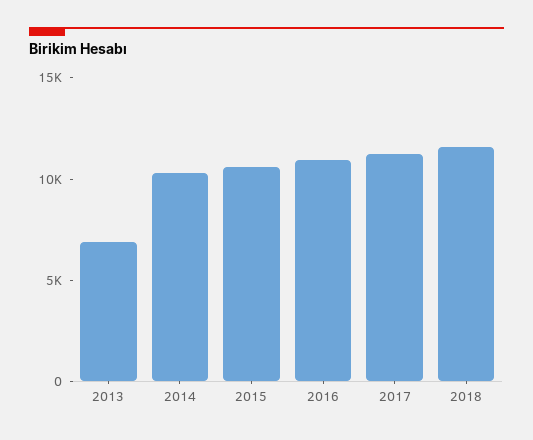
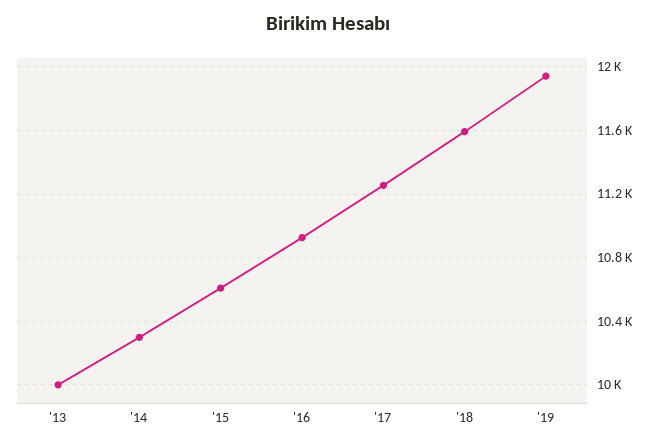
2013: 7000 -> 10000
'19: none -> 11950

